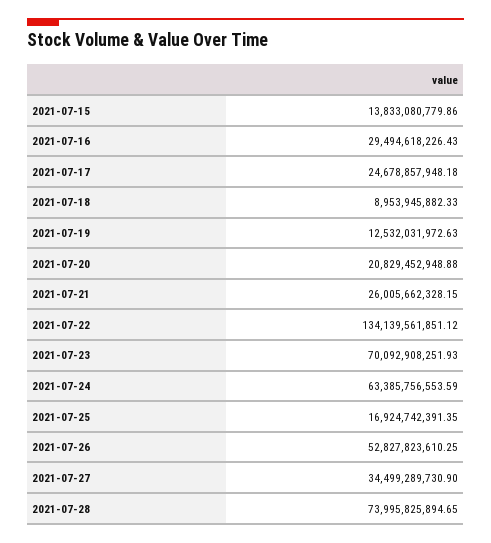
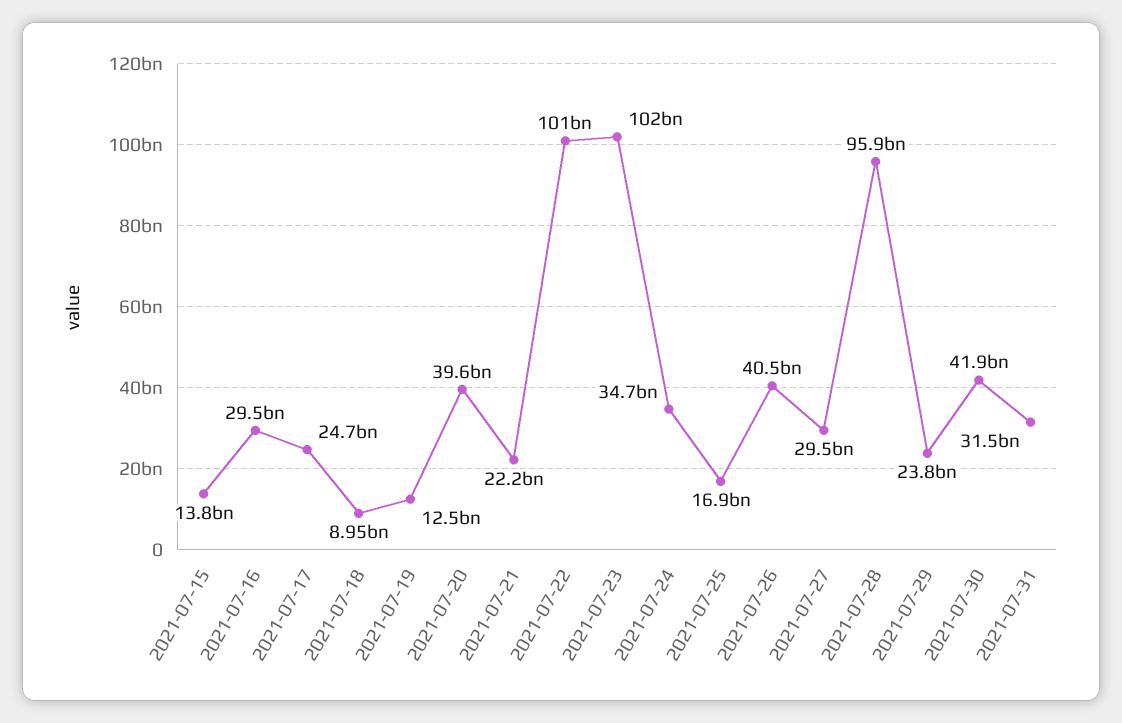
2021-07-20: 20829452948.88 -> 39600000000
2021-07-21: 26005662328.15 -> 22200000000
2021-07-22: 134139561851.12 -> 101000000000
2021-07-23: 70092908251.93 -> 102000000000
2021-07-24: 63385756553.59 -> 34700000000
2021-07-26: 52827823610.25 -> 40500000000
2021-07-27: 34499289730.9 -> 29500000000
2021-07-28: 73995825894.65 -> 95900000000
2021-07-29: none -> 23800000000
2021-07-30: none -> 41900000000
2021-07-31: none -> 31500000000

